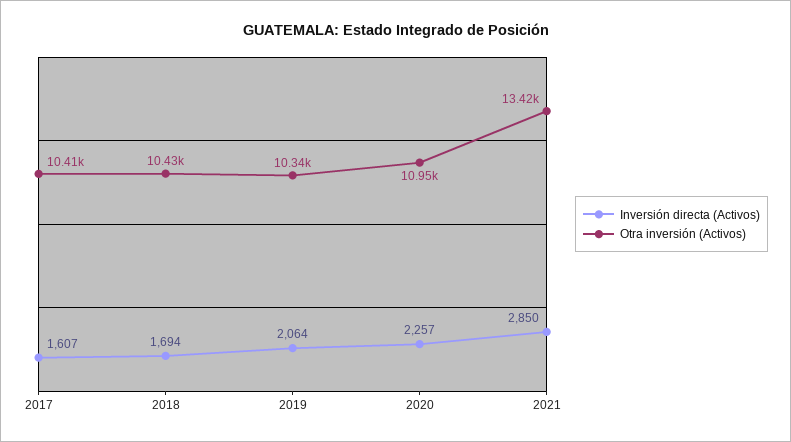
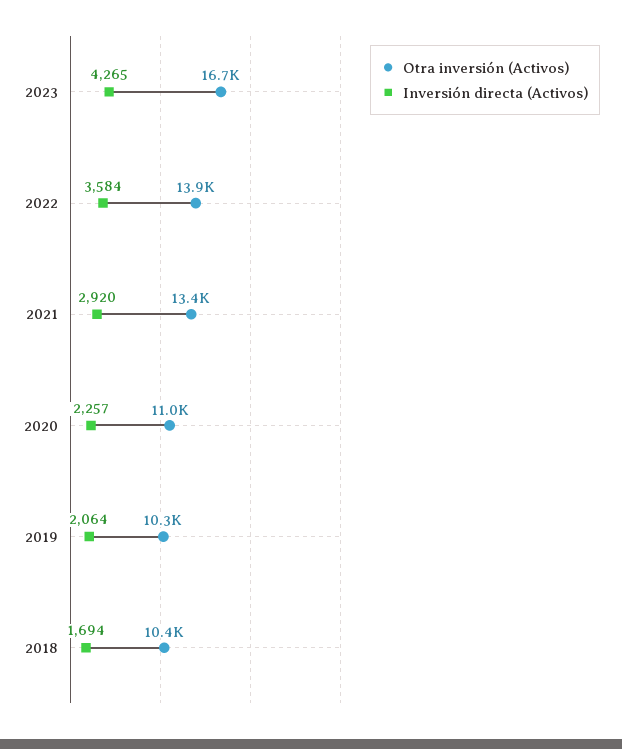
Inversión directa (Activos), 2017: 1607 -> none
Otra inversión (Activos), 2017: 10410 -> none
Inversión directa (Activos), 2021: 2850 -> 2920
Otra inversión (Activos), 2023: none -> 16700
Inversión directa (Activos), 2023: none -> 4265
Otra inversión (Activos), 2022: none -> 13900
Inversión directa (Activos), 2022: none -> 3584

